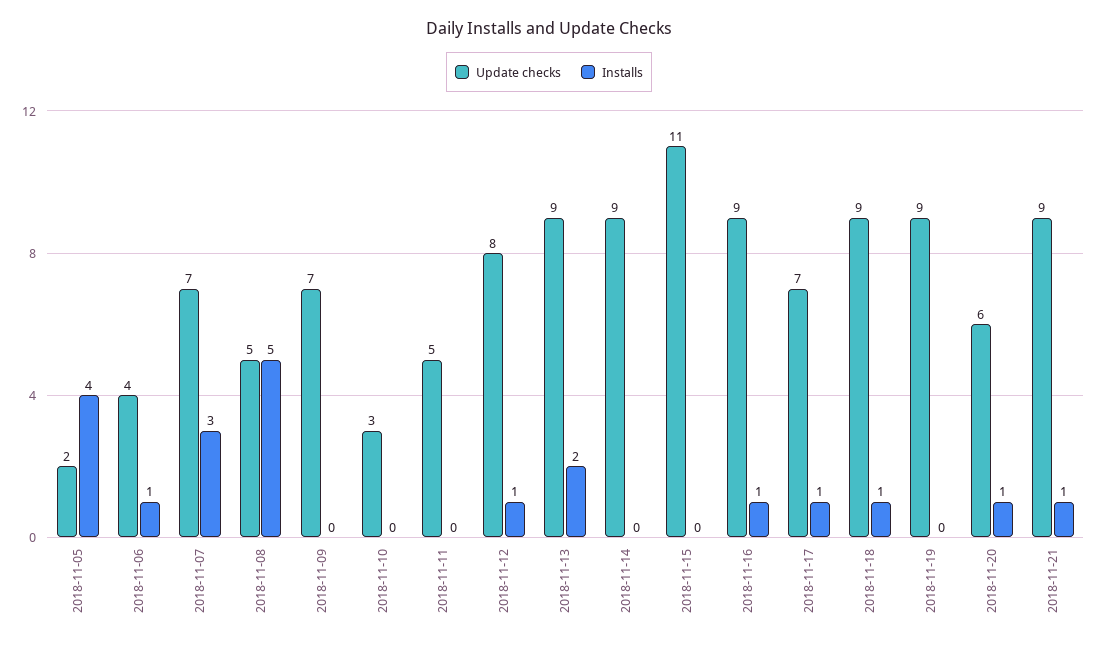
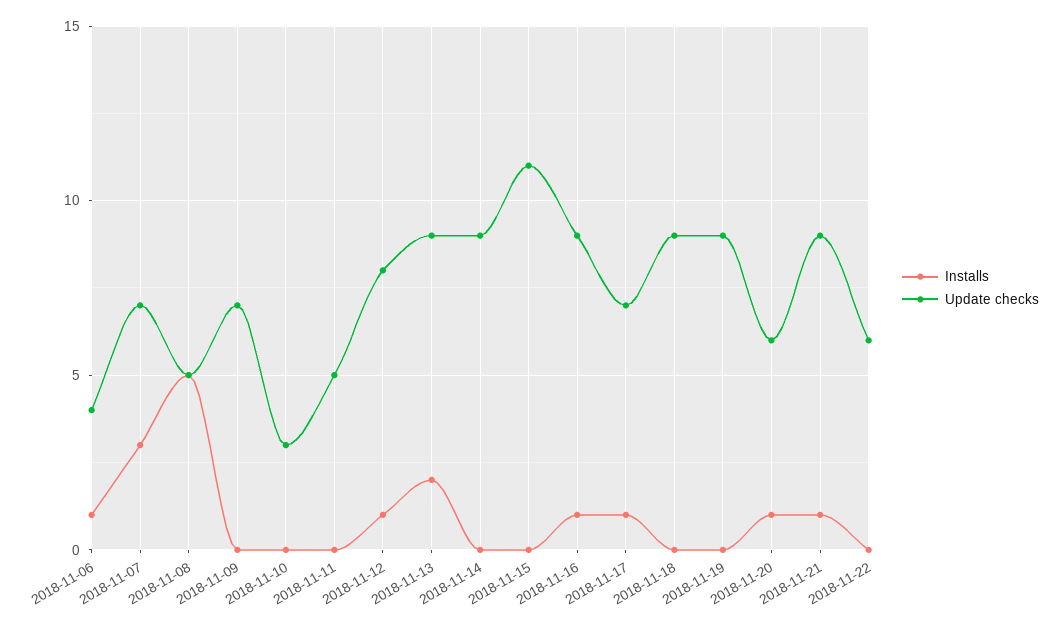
Update checks, 2018-11-05: 2 -> none
Installs, 2018-11-05: 4 -> none
Installs, 2018-11-18: 1 -> 0
Installs, 2018-11-22: none -> 0
Update checks, 2018-11-22: none -> 6

